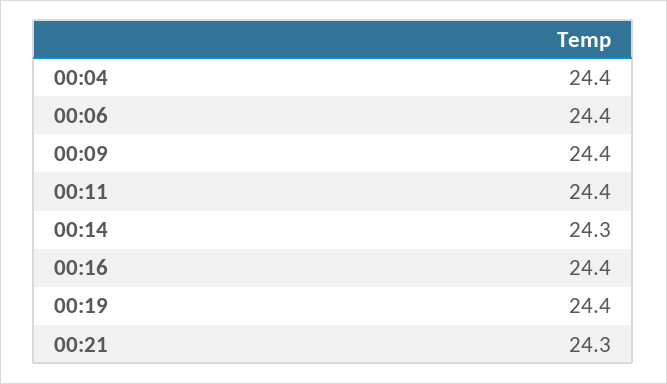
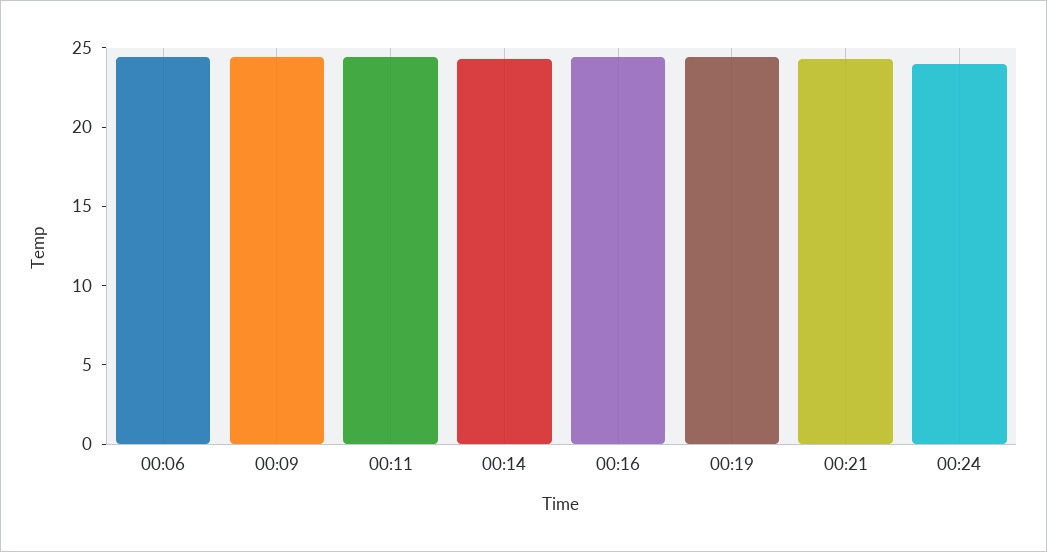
00:04: 24.4 -> none
00:24: none -> 24

